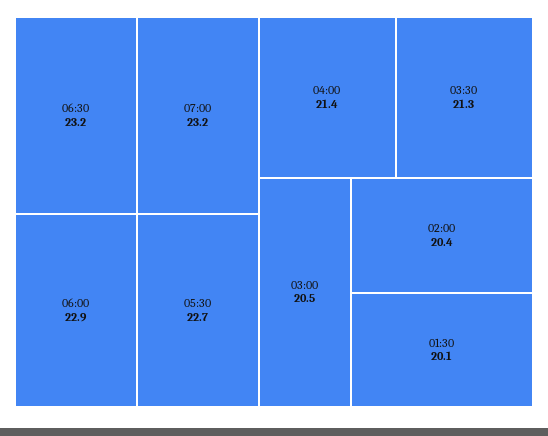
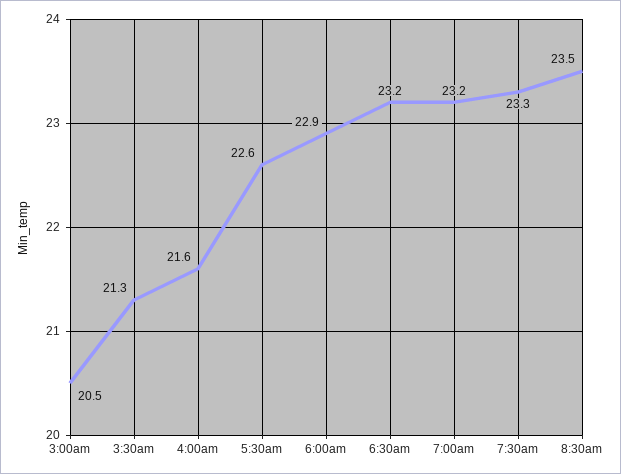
05:30: 22.7 -> 22.6
04:00: 21.4 -> 21.6
02:00: 20.4 -> none
01:30: 20.1 -> none
7:30am: none -> 23.3
8:30am: none -> 23.5

